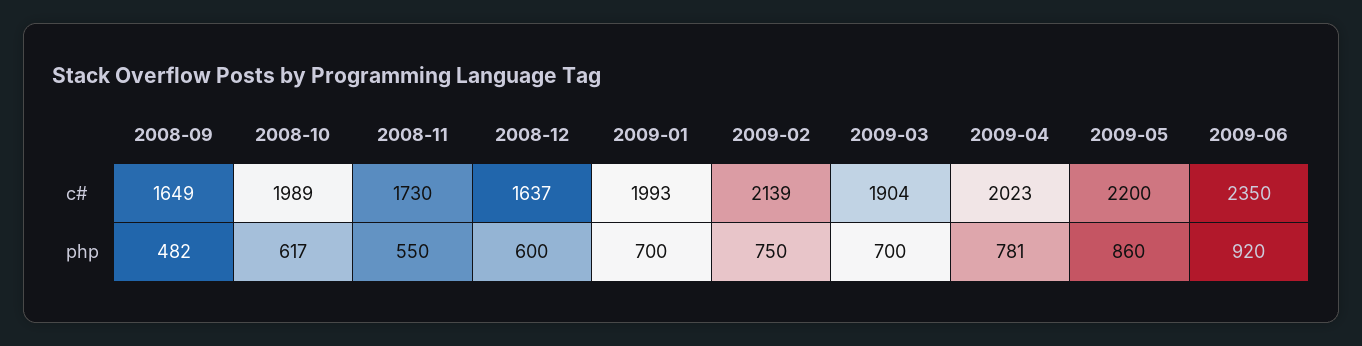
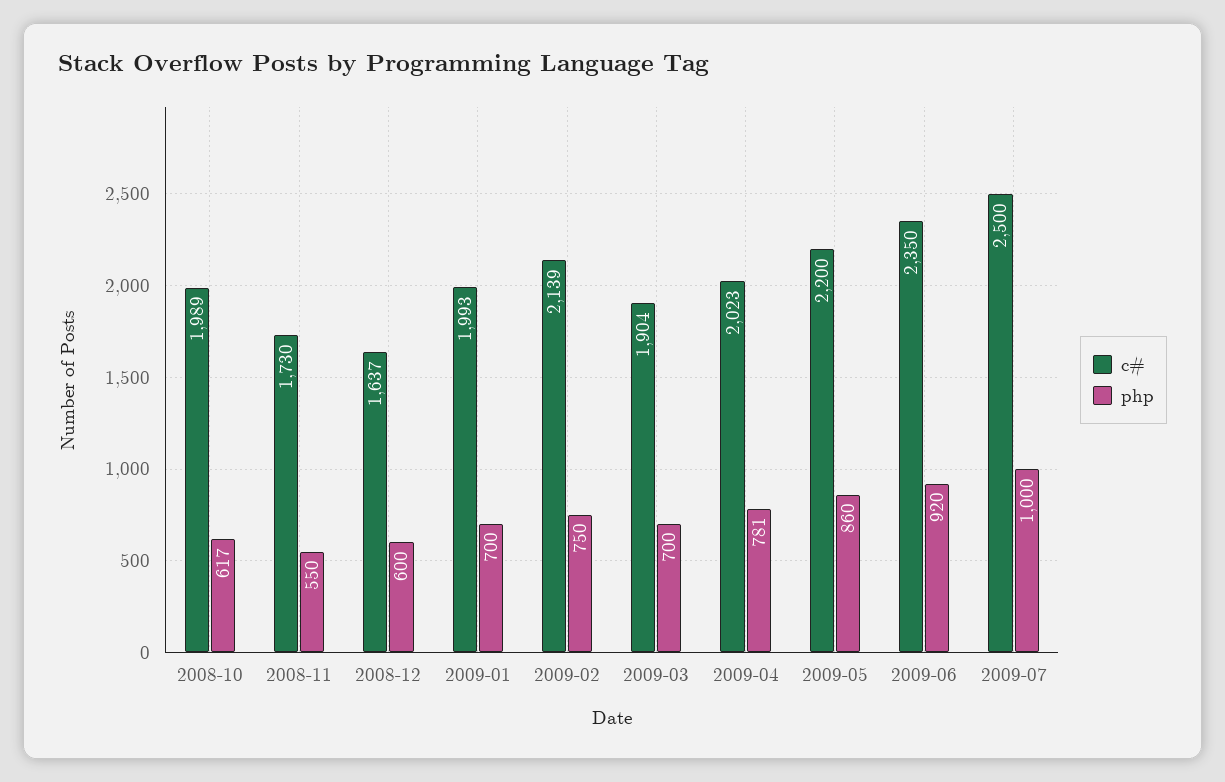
c#, 2008-09: 1649 -> none
php, 2008-09: 482 -> none
c#, 2009-07: none -> 2500
php, 2009-07: none -> 1000

